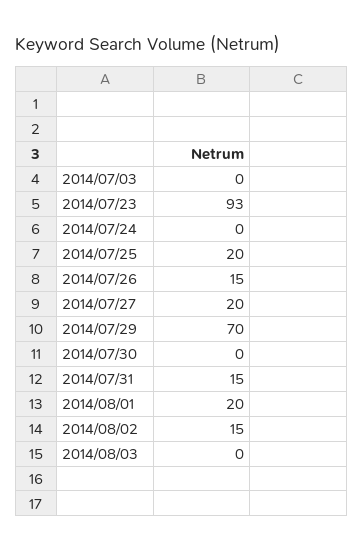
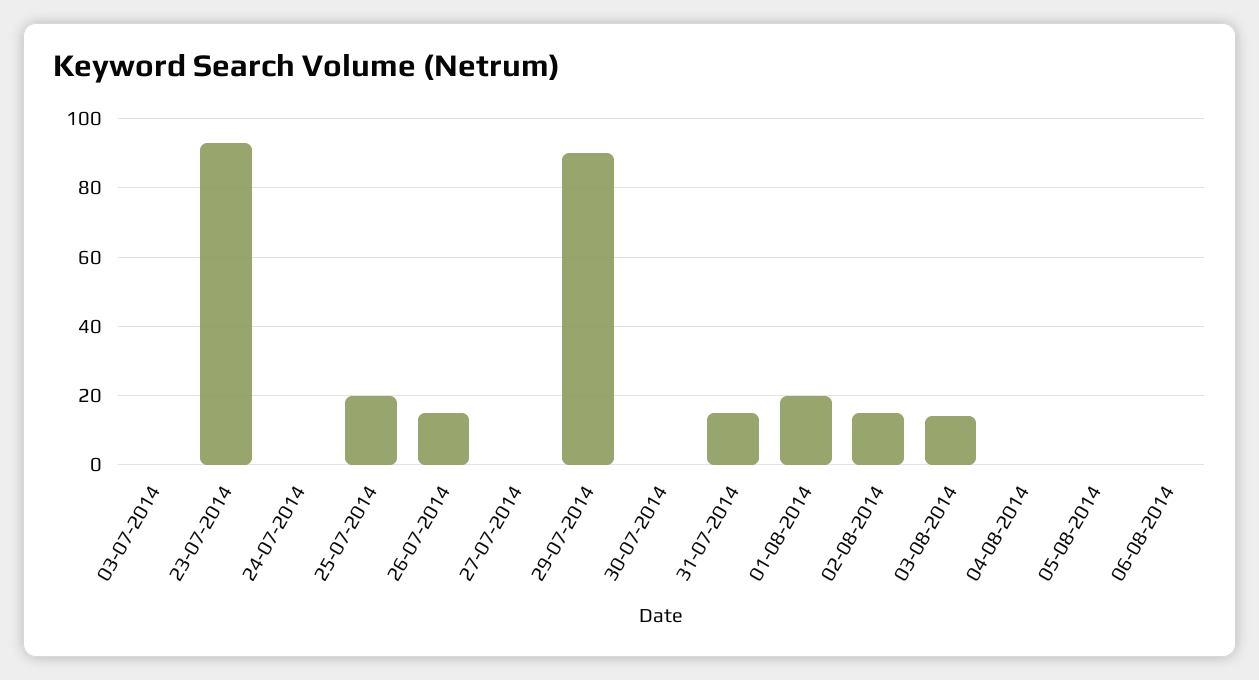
2014/07/27: 20 -> 0
2014/07/29: 70 -> 90
2014/08/03: 0 -> 15
04-08-2014: none -> 0
05-08-2014: none -> 0
06-08-2014: none -> 0

